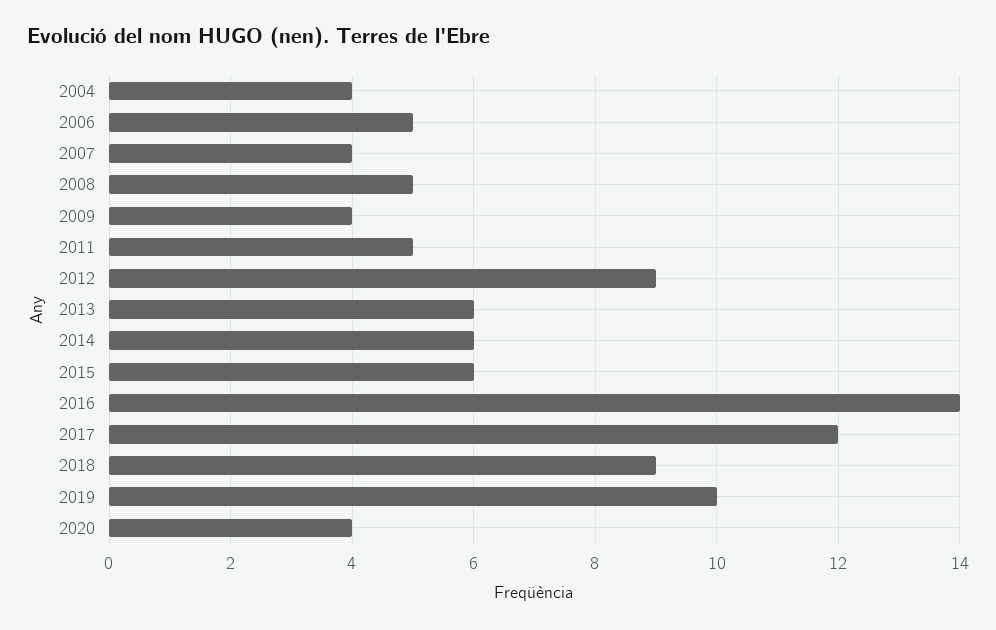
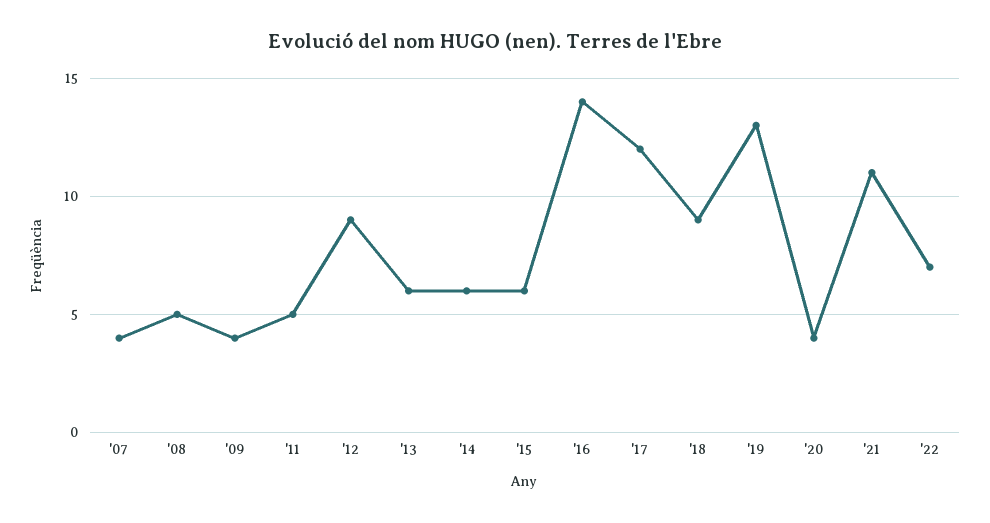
2004: 4 -> none
2006: 5 -> none
2019: 10 -> 13
'21: none -> 11
'22: none -> 7

